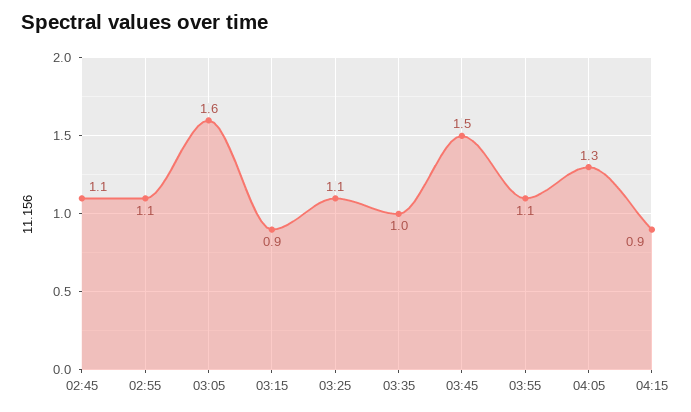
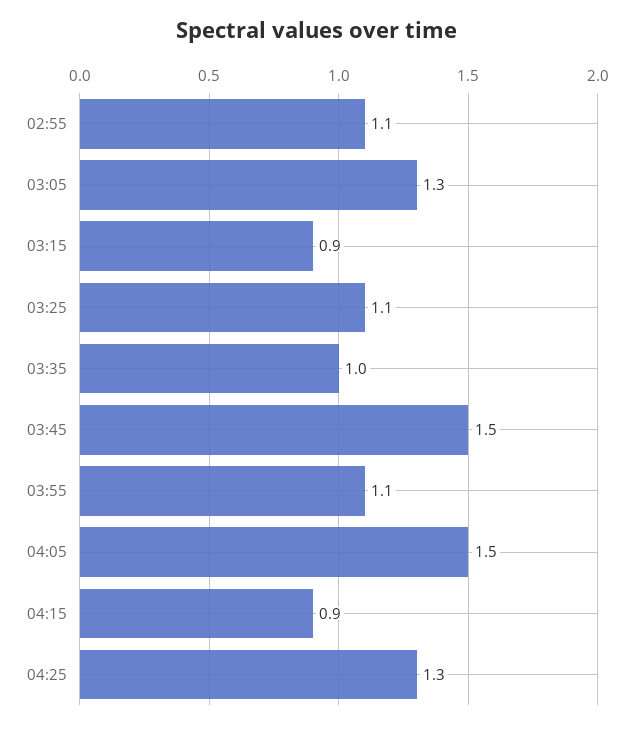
02:45: 1.1 -> none
03:05: 1.6 -> 1.3
04:05: 1.3 -> 1.5
04:25: none -> 1.3

